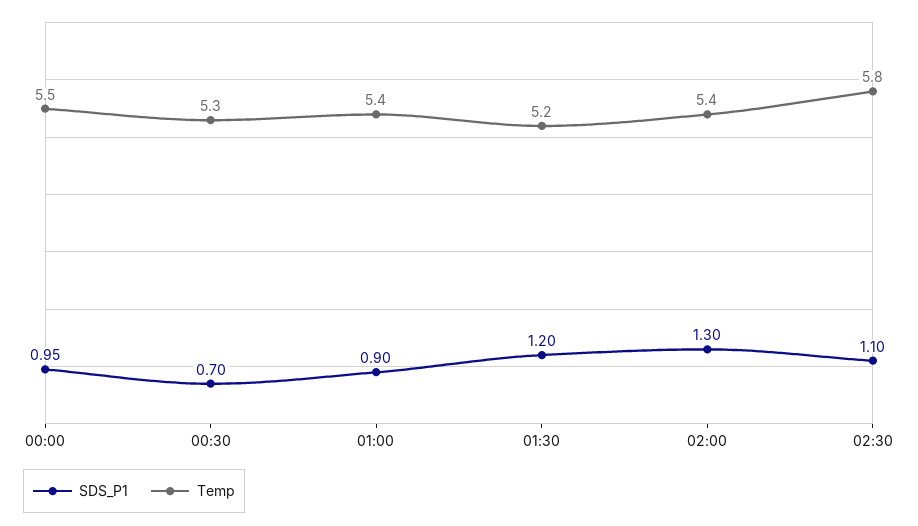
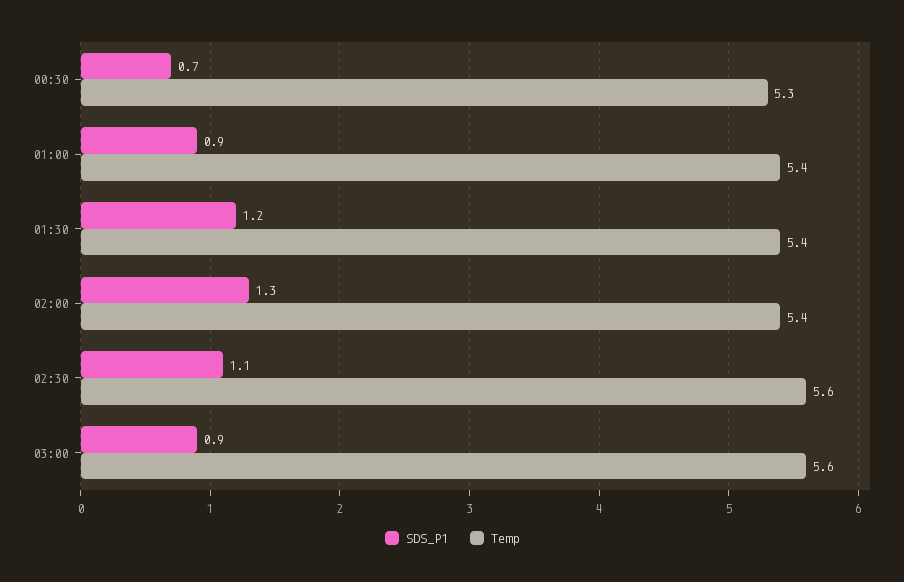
SDS_P1, 00:00: 0.95 -> none
Temp, 00:00: 5.5 -> none
Temp, 01:30: 5.2 -> 5.4
Temp, 02:30: 5.8 -> 5.6
SDS_P1, 03:00: none -> 0.9
Temp, 03:00: none -> 5.6

